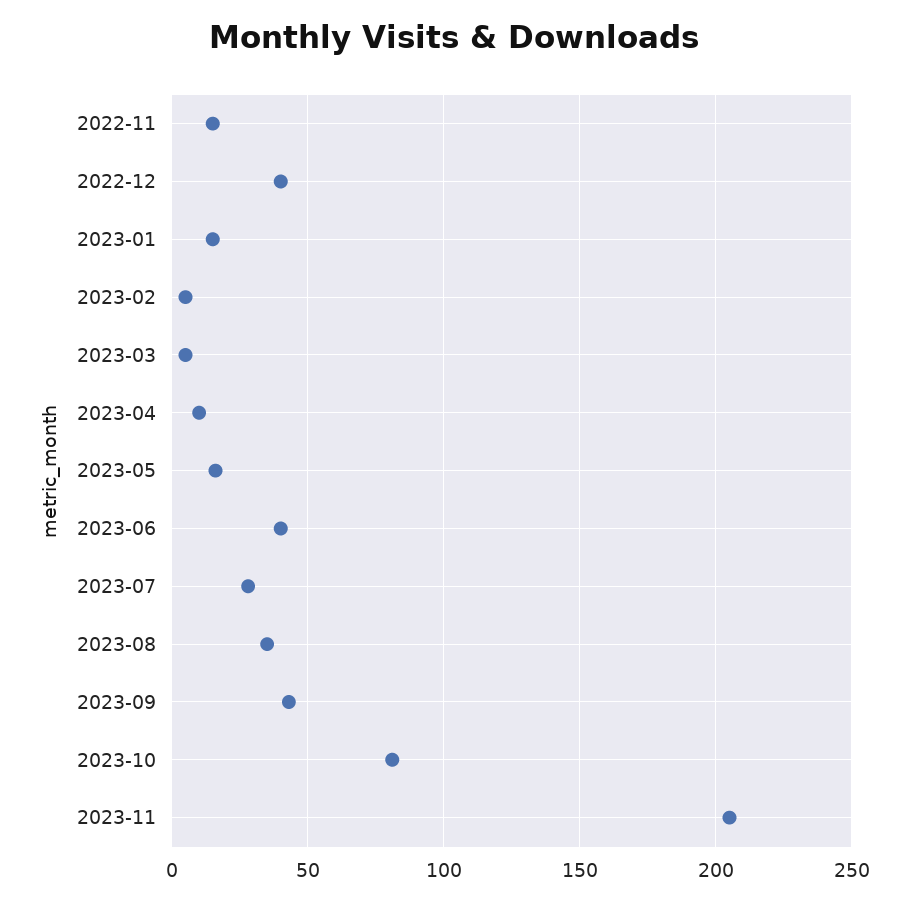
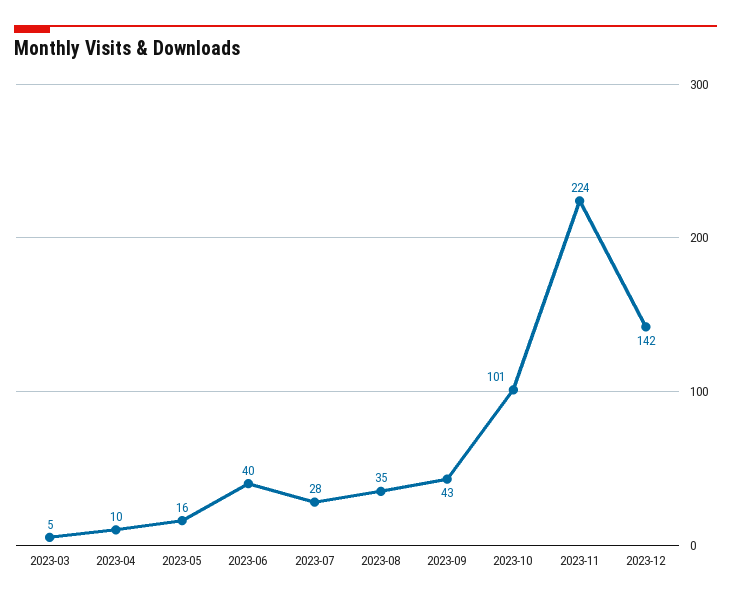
2022-11: 15 -> none
2022-12: 40 -> none
2023-01: 15 -> none
2023-02: 5 -> none
2023-10: 80 -> 101
2023-11: 205 -> 224
2023-12: none -> 142

